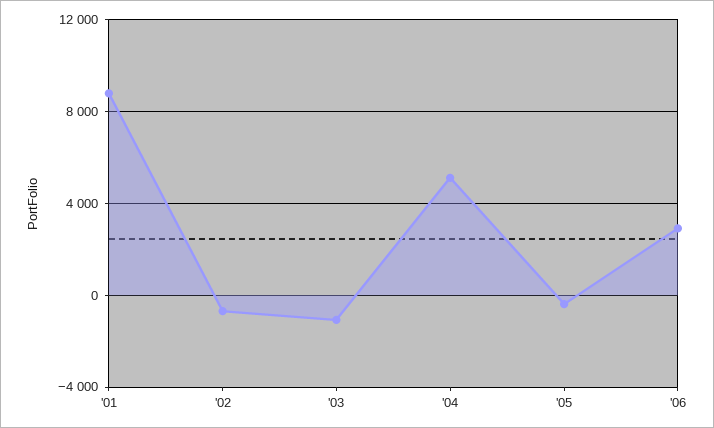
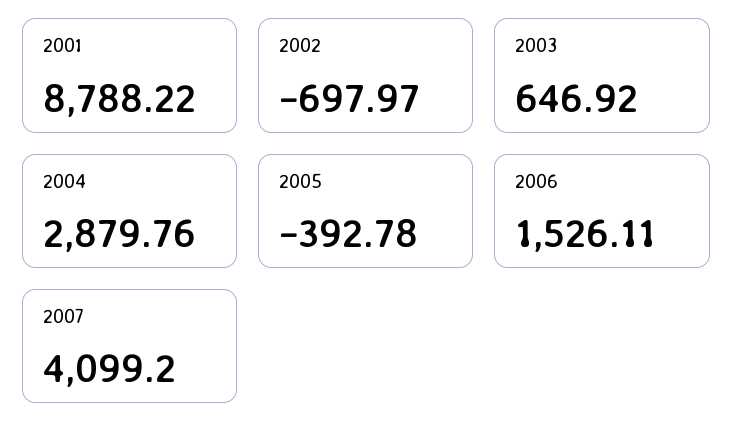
'03: -1000 -> 646.92
'04: 5000 -> 2879.76
'06: 3000 -> 1526.11
2007: none -> 4099.2

